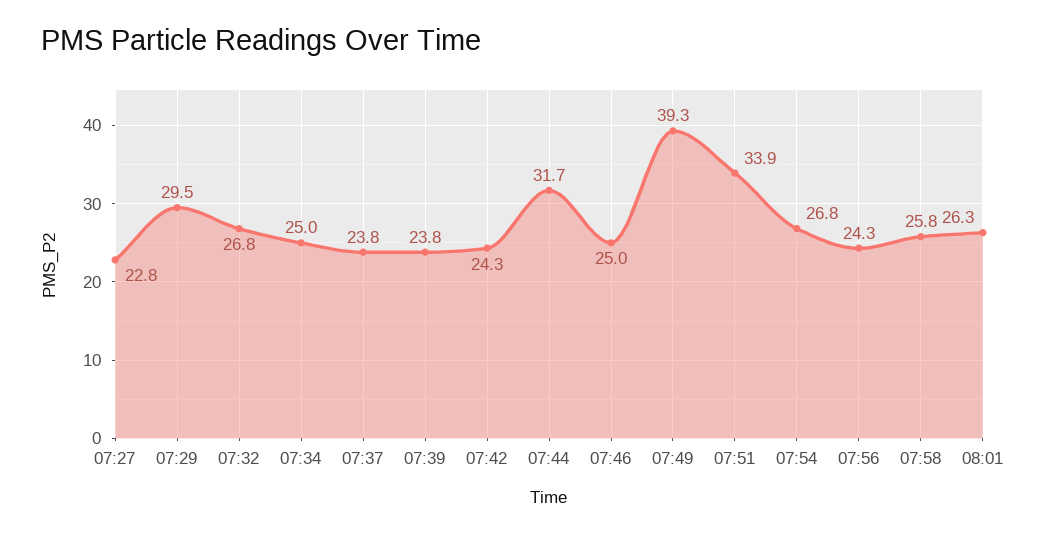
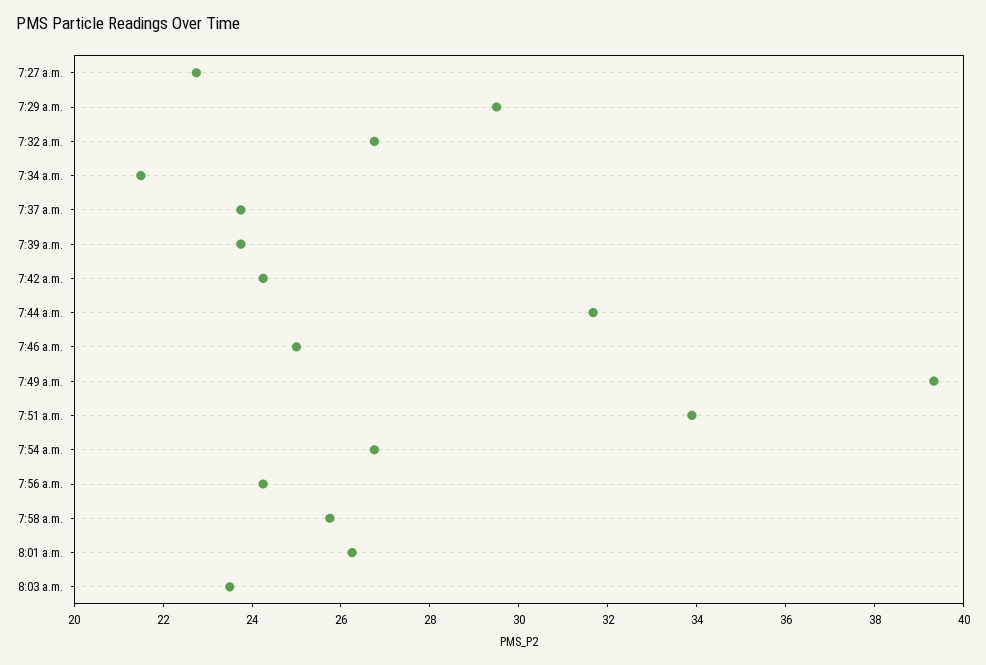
07:34: 25 -> 21.5
8:03 a.m.: none -> 23.5

